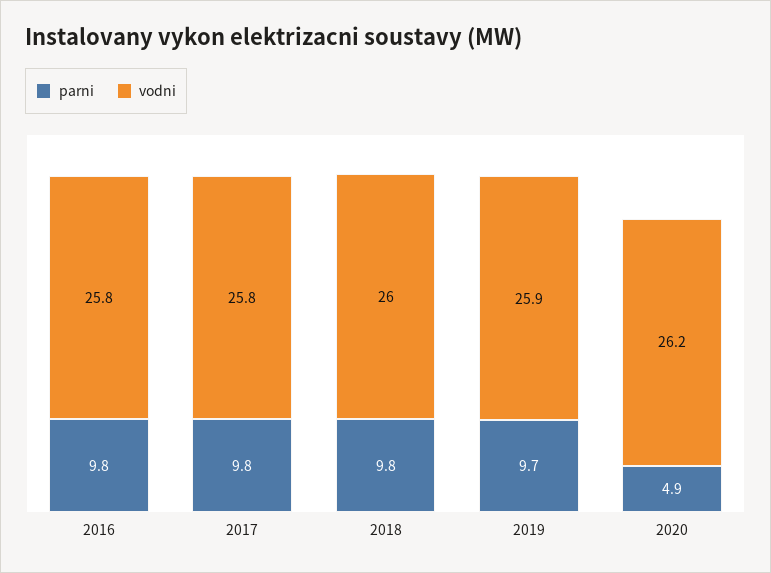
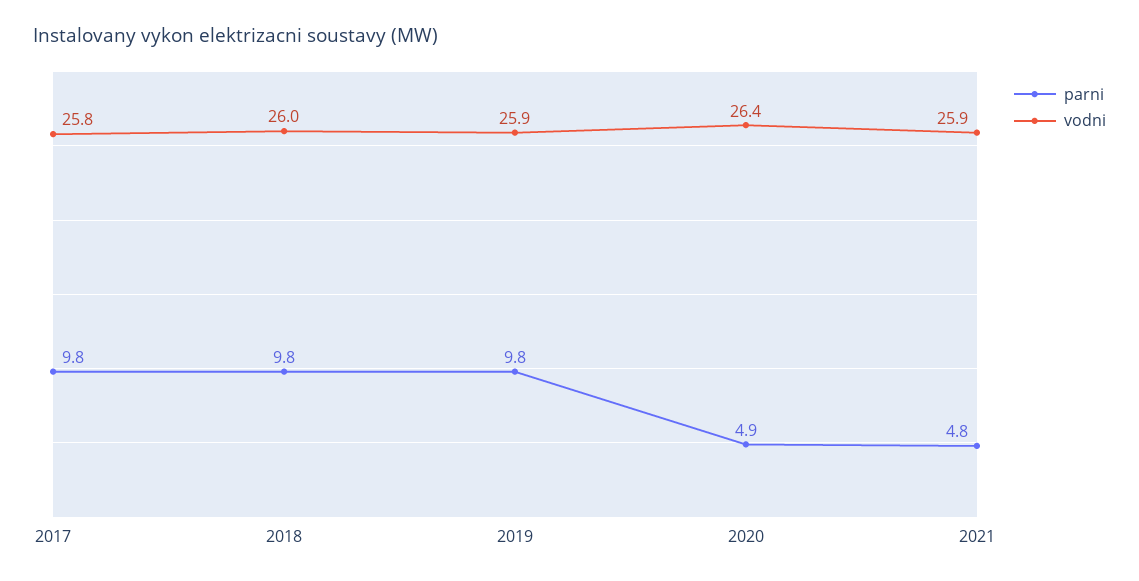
parni, 2016: 9.8 -> none
vodni, 2016: 25.8 -> none
parni, 2019: 9.7 -> 9.8
vodni, 2020: 26.2 -> 26.4
parni, 2021: none -> 4.8
vodni, 2021: none -> 25.9

